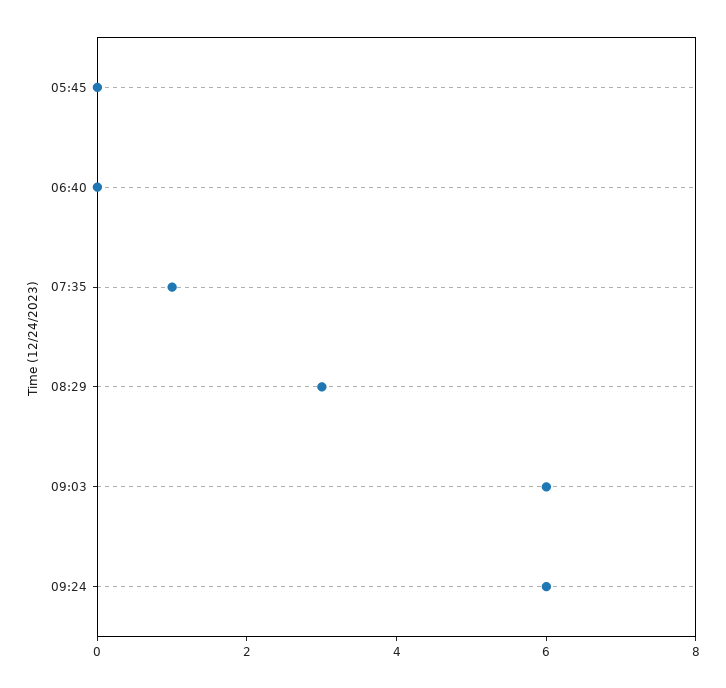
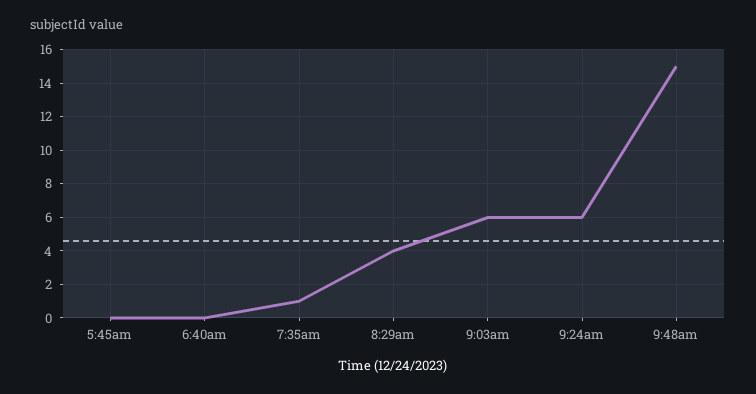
08:29: 3 -> 4
9:48am: none -> 15

